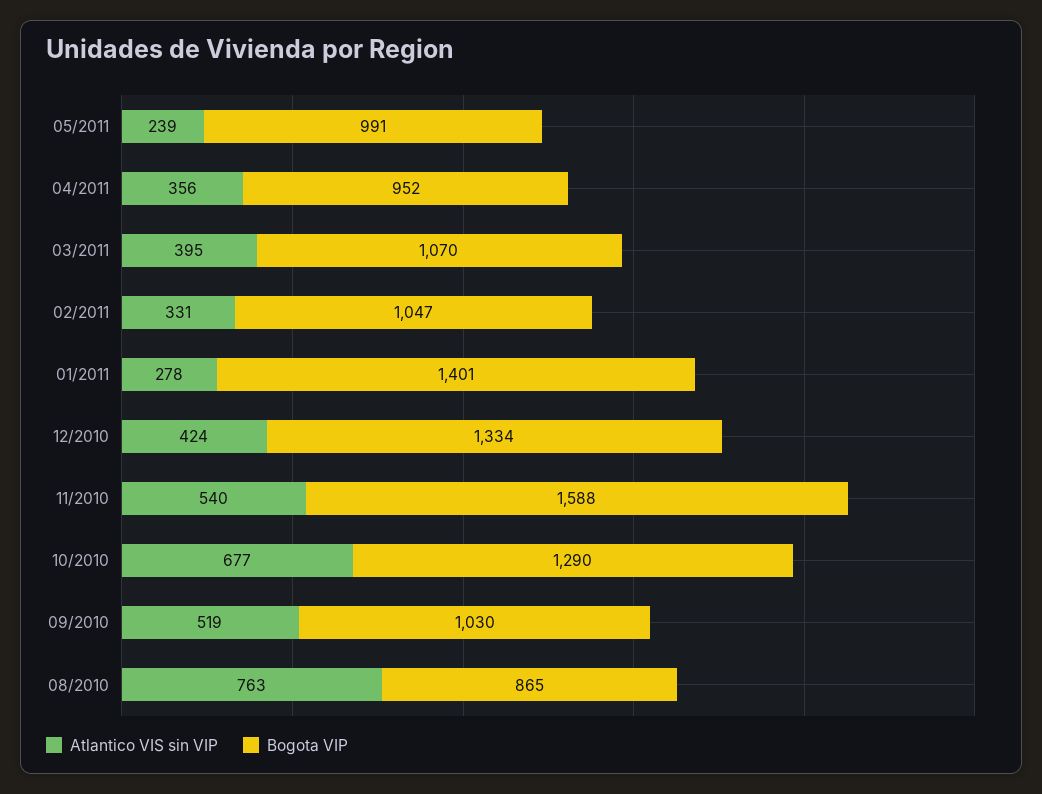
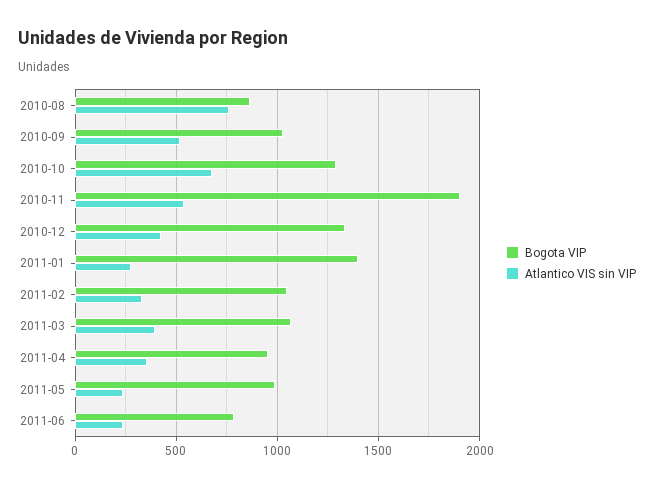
Bogota VIP, 11/2010: 1588 -> 1900
Bogota VIP, 2011-06: none -> 800
Atlantico VIS sin VIP, 2011-06: none -> 250

